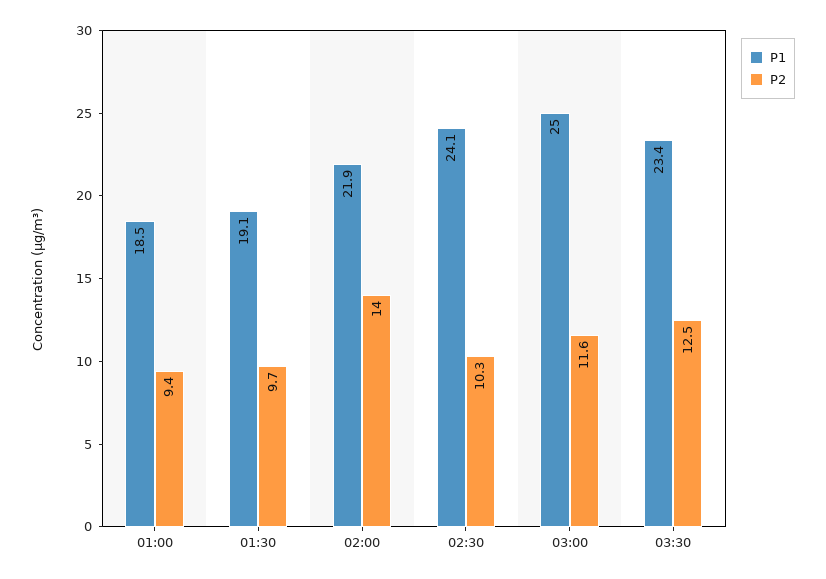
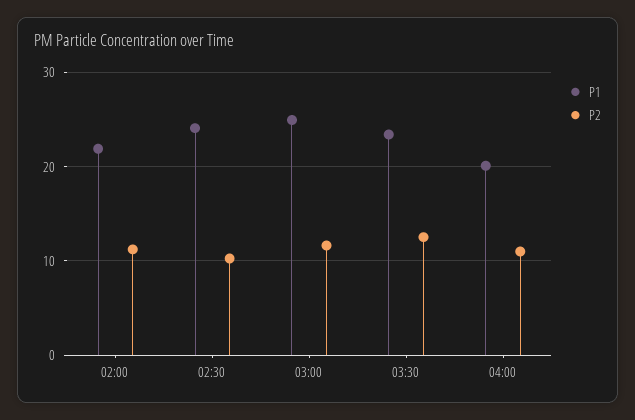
P1, 01:00: 18.5 -> none
P2, 01:00: 9.4 -> none
P1, 01:30: 19.1 -> none
P2, 01:30: 9.7 -> none
P2, 02:00: 14 -> 11
P1, 04:00: none -> 20
P2, 04:00: none -> 11

